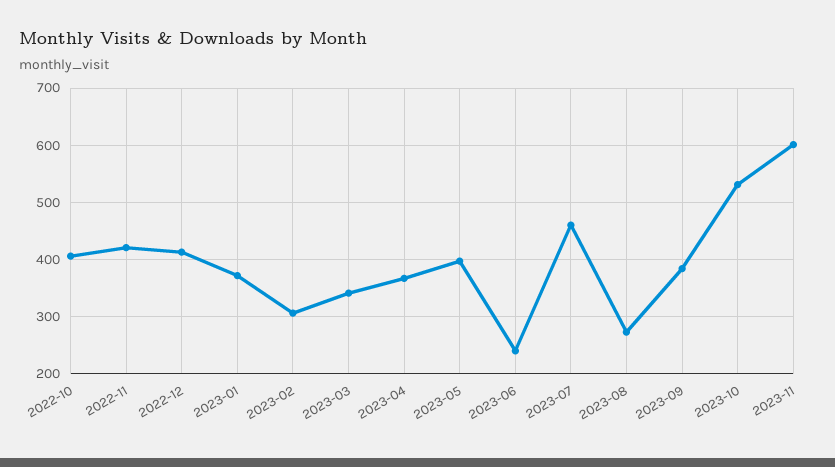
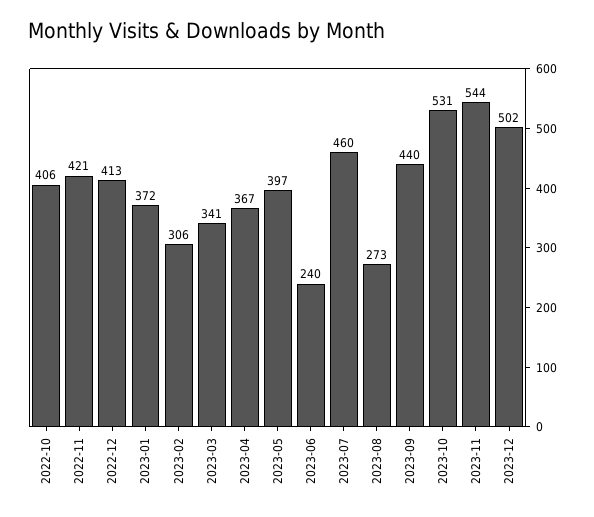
2023-09: 380 -> 440
2023-11: 600 -> 544
2023-12: none -> 502

